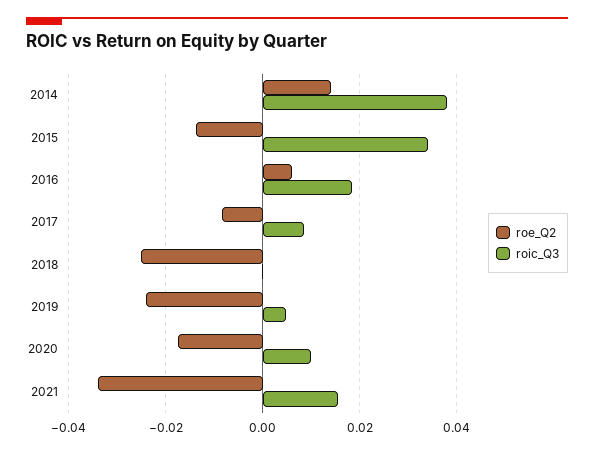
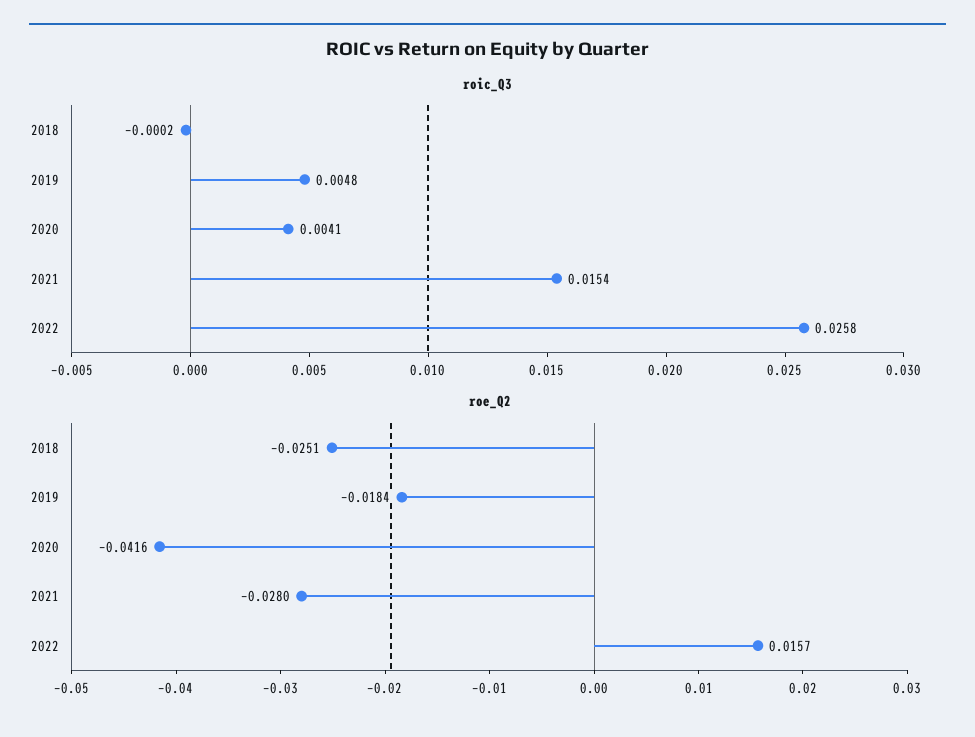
roe_Q2, 2014: 0.014 -> none
roic_Q3, 2014: 0.038 -> none
roe_Q2, 2015: -0.014 -> none
roic_Q3, 2015: 0.034 -> none
roe_Q2, 2016: 0.006 -> none
roic_Q3, 2016: 0.018 -> none
roe_Q2, 2017: -0.008 -> none
roic_Q3, 2017: 0.008 -> none
roe_Q2, 2019: -0.024 -> -0.0184
roe_Q2, 2020: -0.018 -> -0.0416
roic_Q3, 2020: 0.01 -> 0.0041
roe_Q2, 2021: -0.034 -> -0.028
roic_Q3, 2022: none -> 0.0258
roe_Q2, 2022: none -> 0.0157

